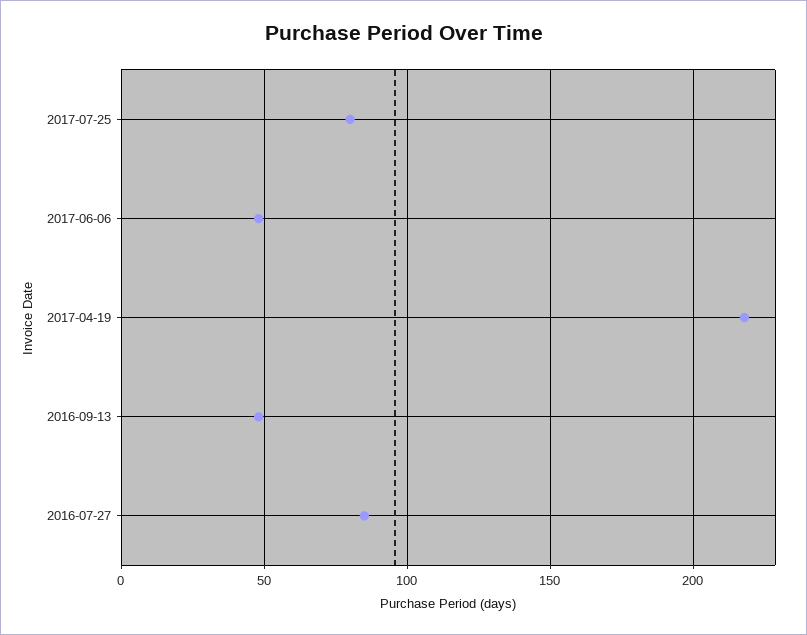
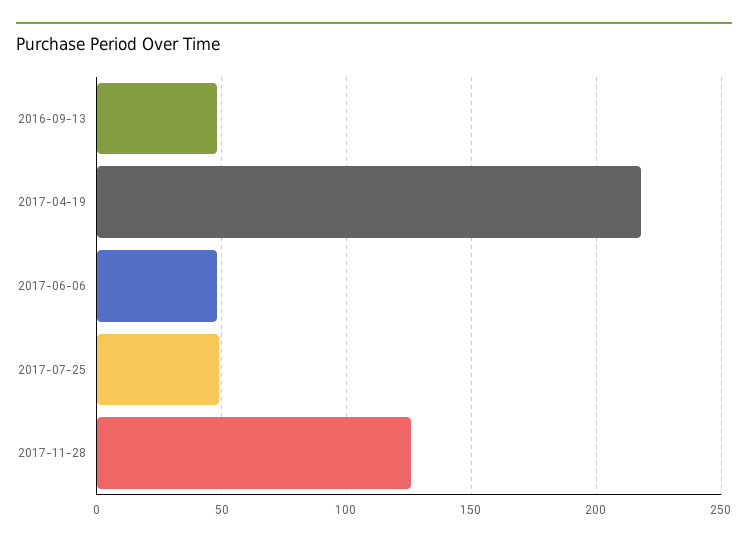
2017-07-25: 80 -> 50
2016-07-27: 85 -> none
2017-11-28: none -> 125

